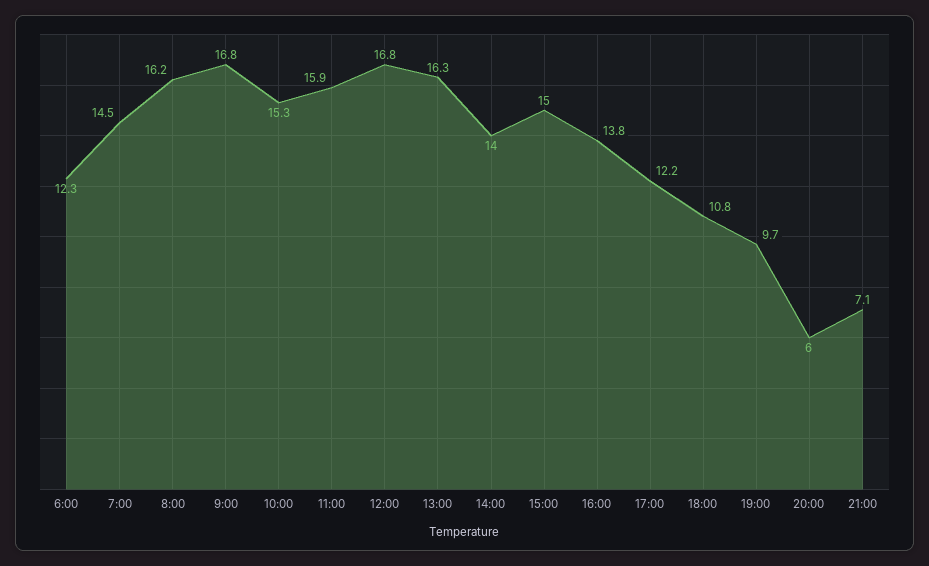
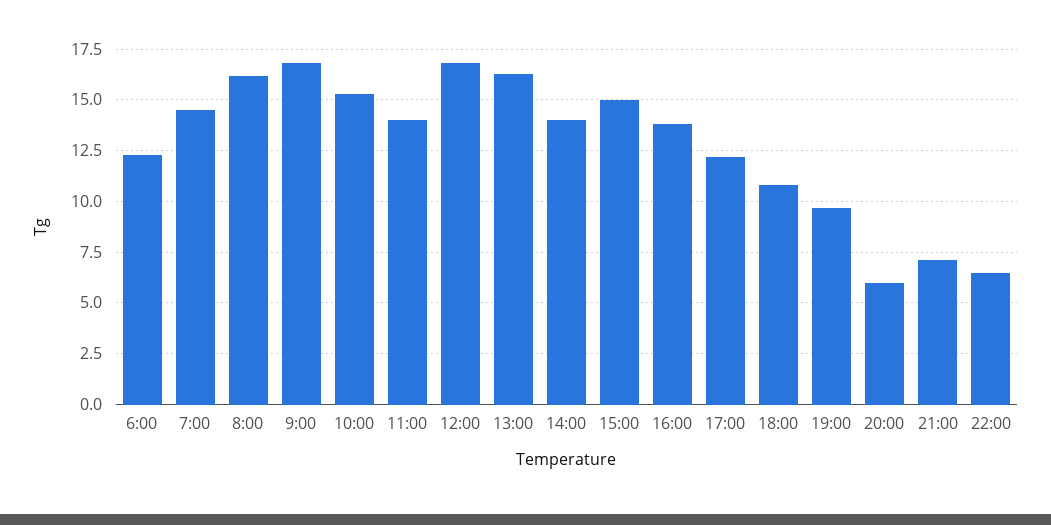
11:00: 15.9 -> 14
22:00: none -> 6.5

